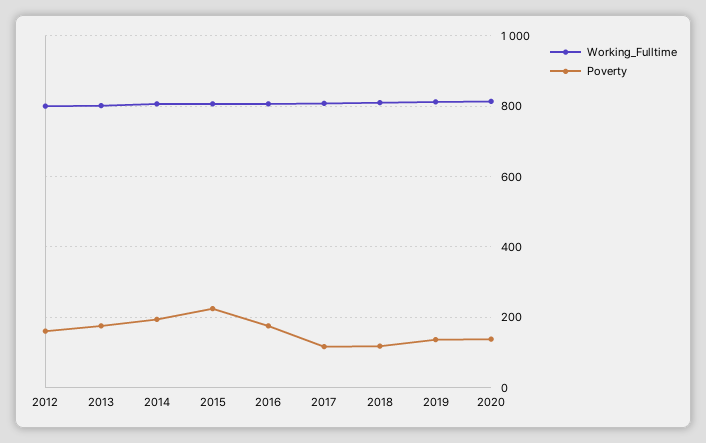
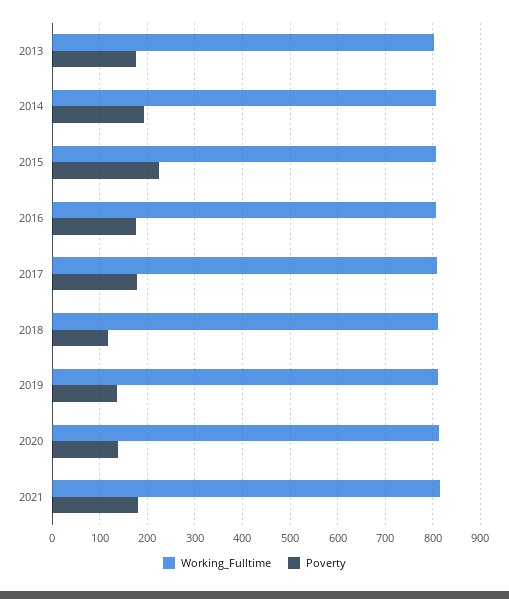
Working_Fulltime, 2012: 800 -> none
Poverty, 2012: 160 -> none
Poverty, 2017: 120 -> 180
Working_Fulltime, 2021: none -> 820
Poverty, 2021: none -> 180

